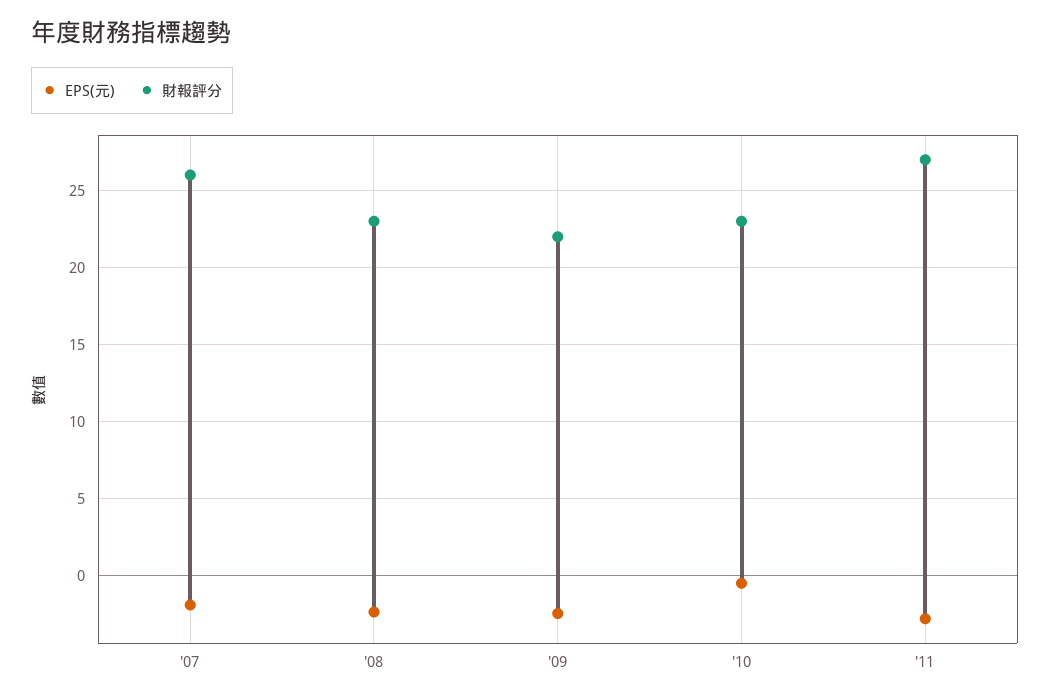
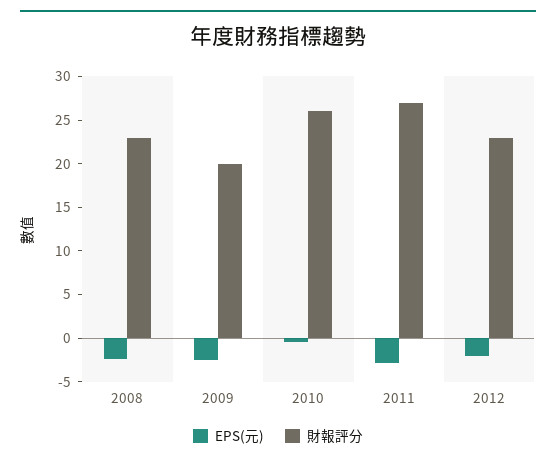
EPS(元), '07: -2 -> none
財報評分, '07: 26 -> none
財報評分, '09: 22 -> 20
財報評分, '10: 23 -> 26
EPS(元), 2012: none -> -2
財報評分, 2012: none -> 23

